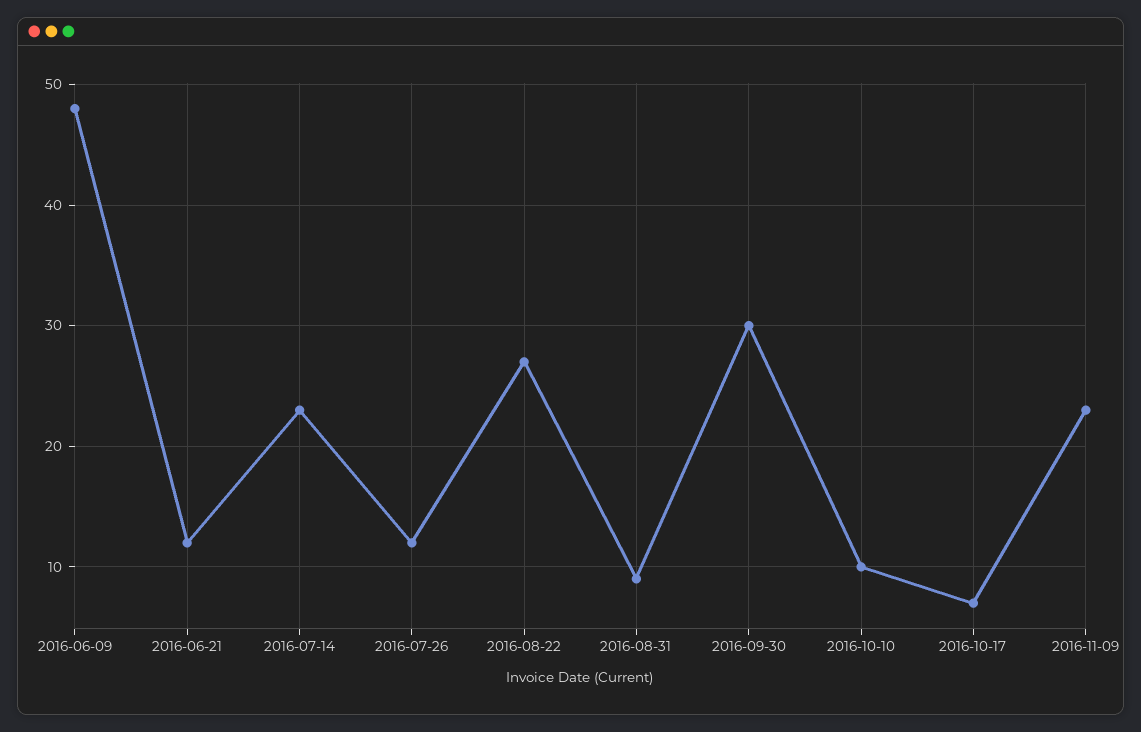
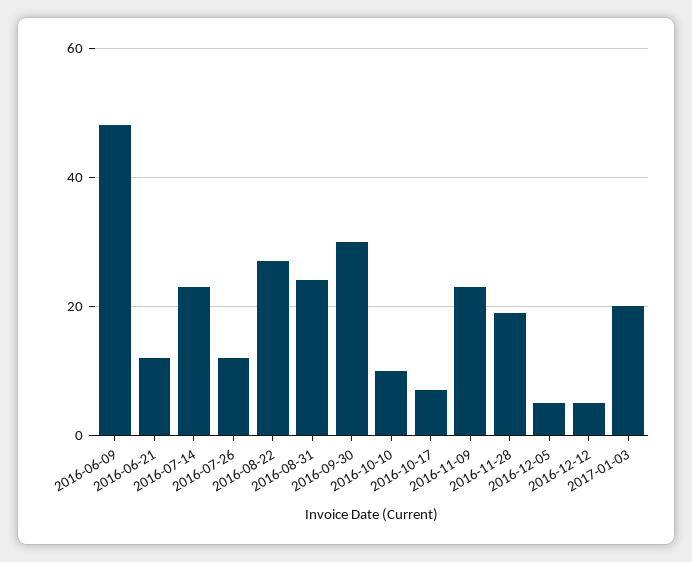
2016-08-31: 9 -> 25
2016-11-28: none -> 20
2016-12-05: none -> 5
2016-12-12: none -> 5
2017-01-03: none -> 20

